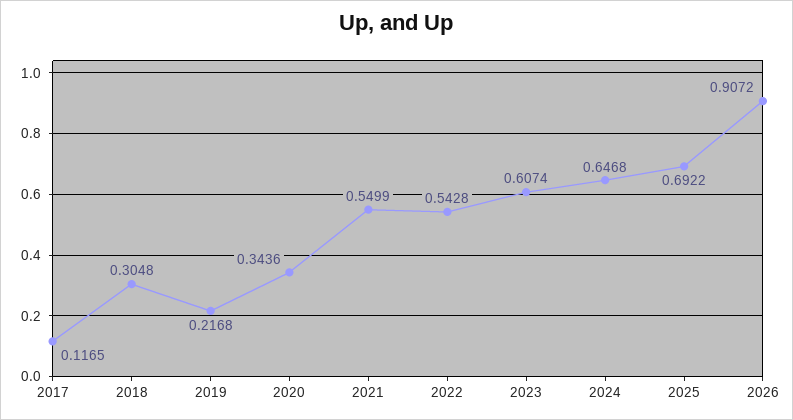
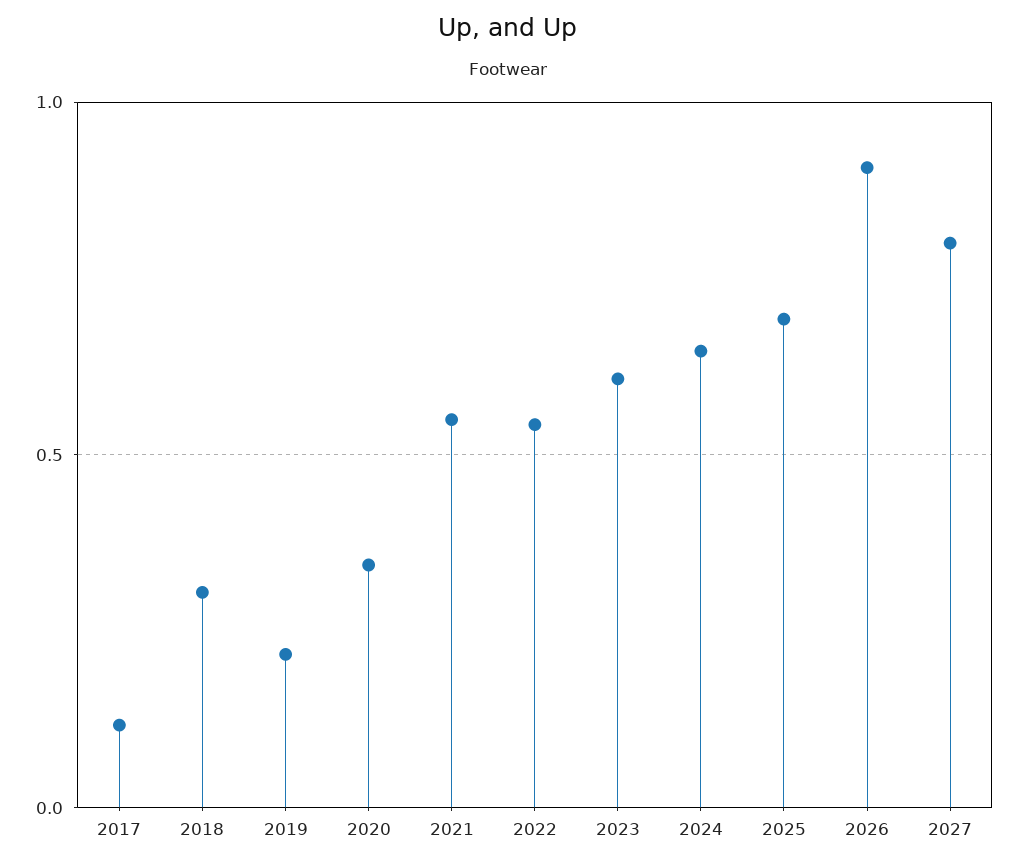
2027: none -> 0.8

